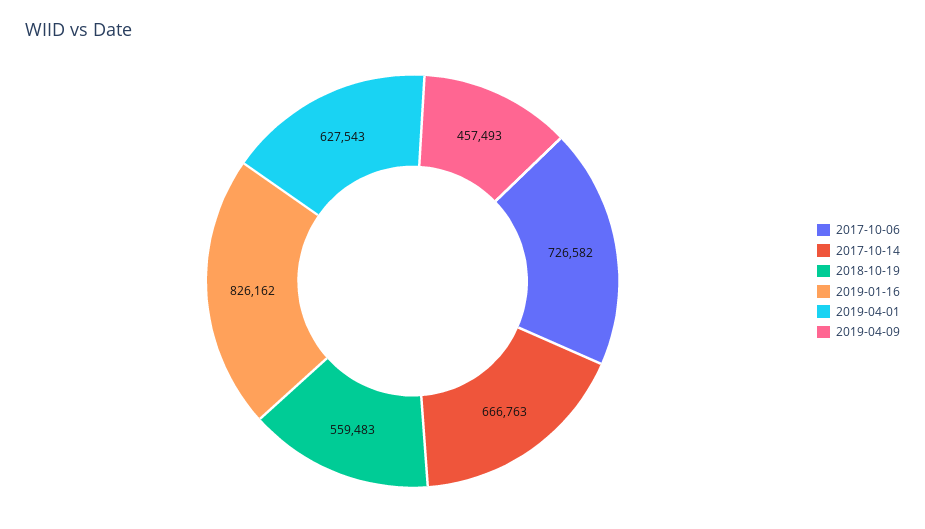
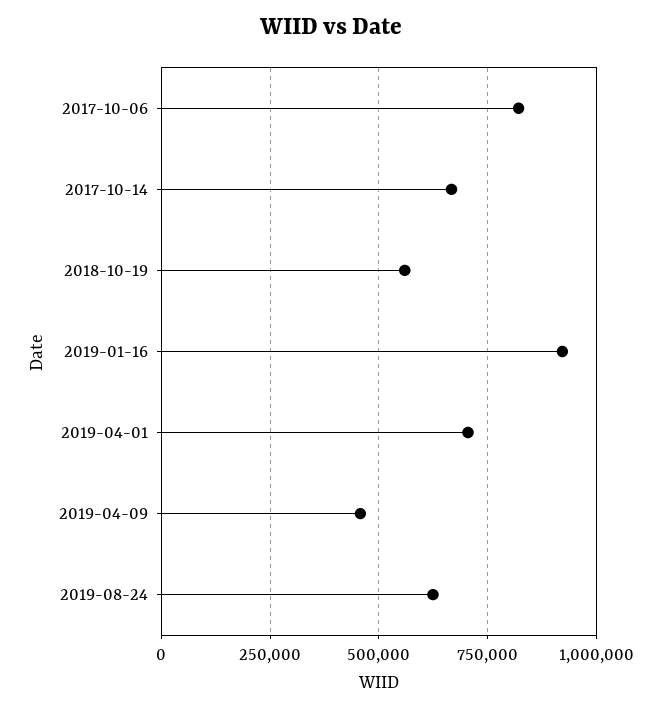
2017-10-06: 726582 -> 825000
2019-01-16: 826162 -> 925000
2019-04-01: 627543 -> 700000
2019-08-24: none -> 625000

